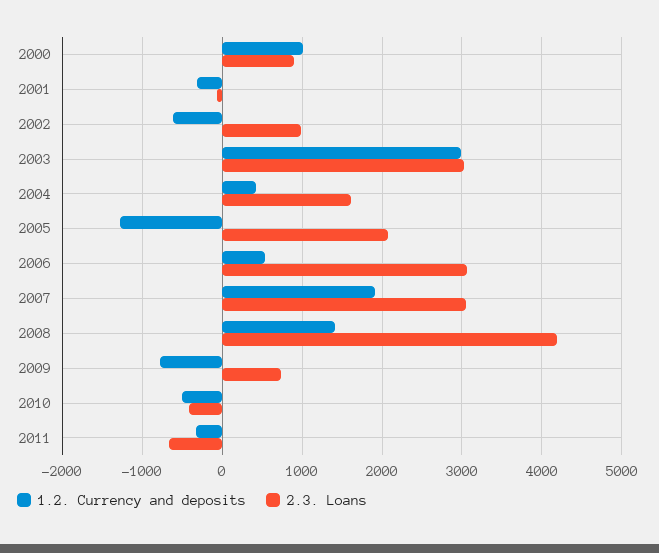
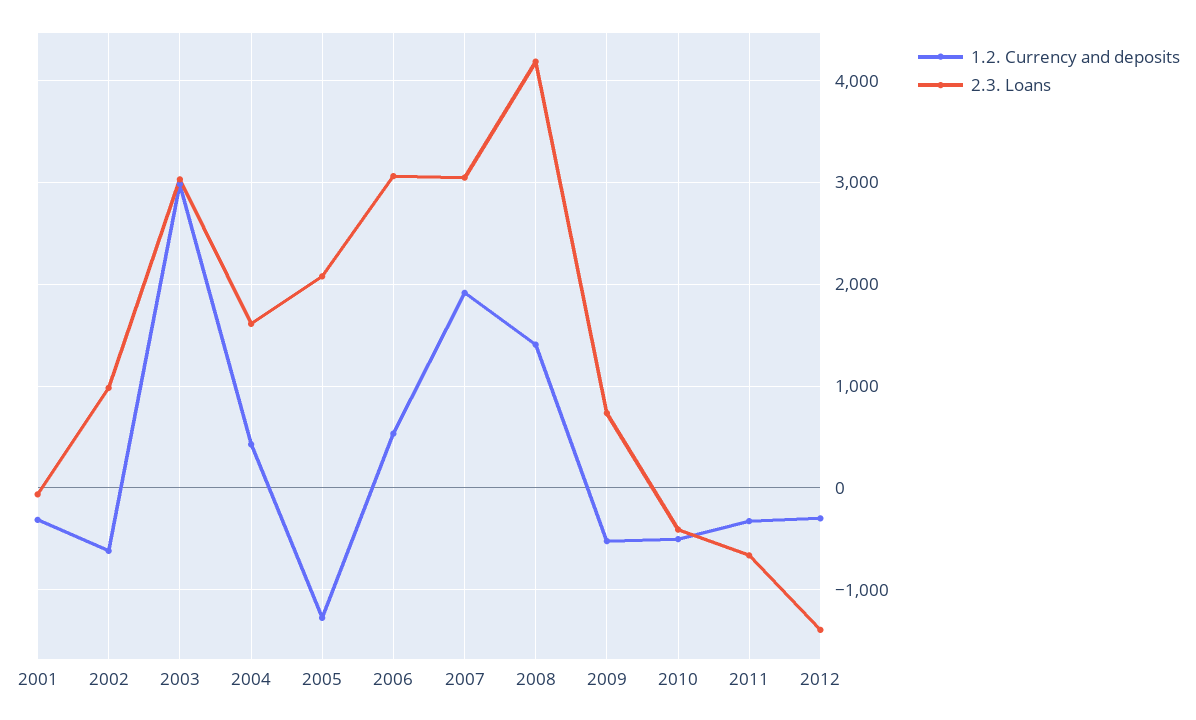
1.2. Currency and deposits, 2000: 1000 -> none
2.3. Loans, 2000: 900 -> none
1.2. Currency and deposits, 2009: -800 -> -500
1.2. Currency and deposits, 2012: none -> -300
2.3. Loans, 2012: none -> -1400

